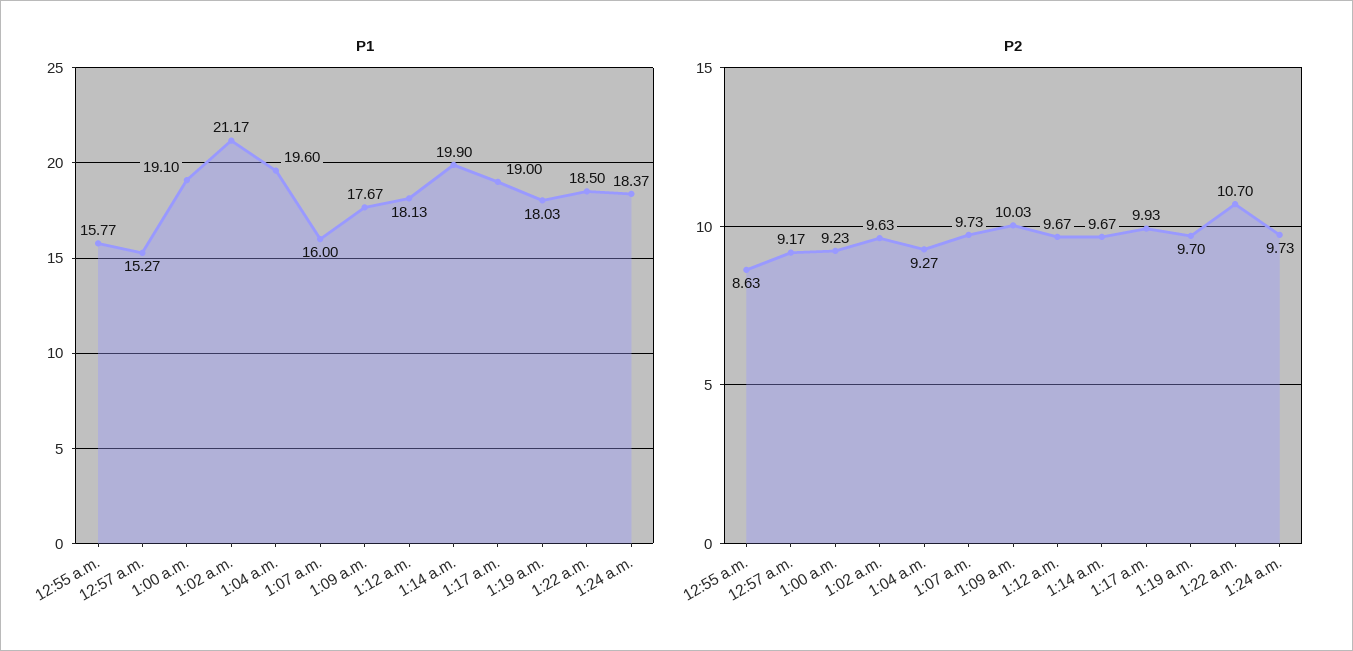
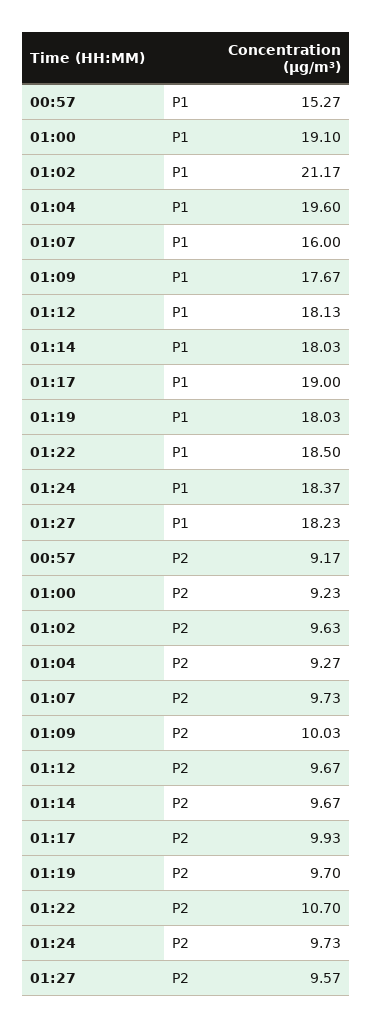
P1, 12:55 a.m.: 15.77 -> none
P1, 1:14 a.m.: 19.9 -> 18.03
P2, 12:55 a.m.: 8.63 -> none
P1, 01:27: none -> 18.23
P2, 01:27: none -> 9.57

